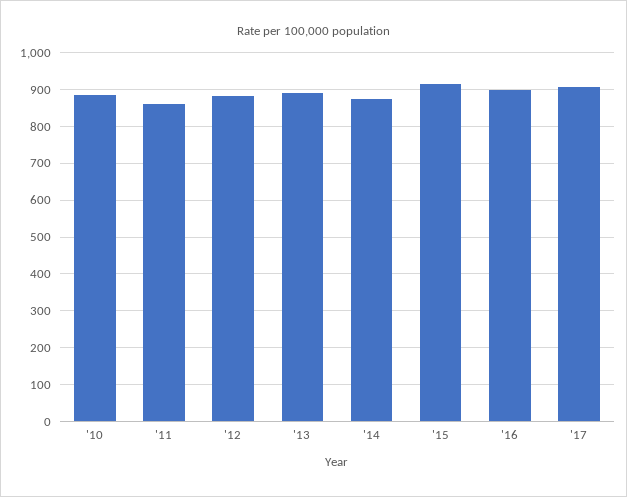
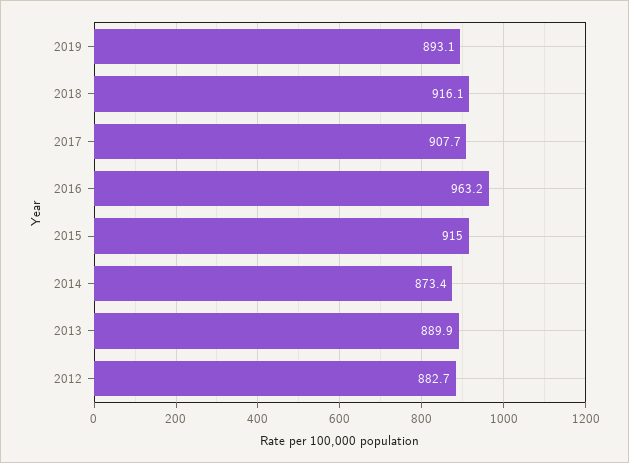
'10: 880 -> none
'11: 860 -> none
'16: 900 -> 963.2
2019: none -> 893.1
2018: none -> 916.1

